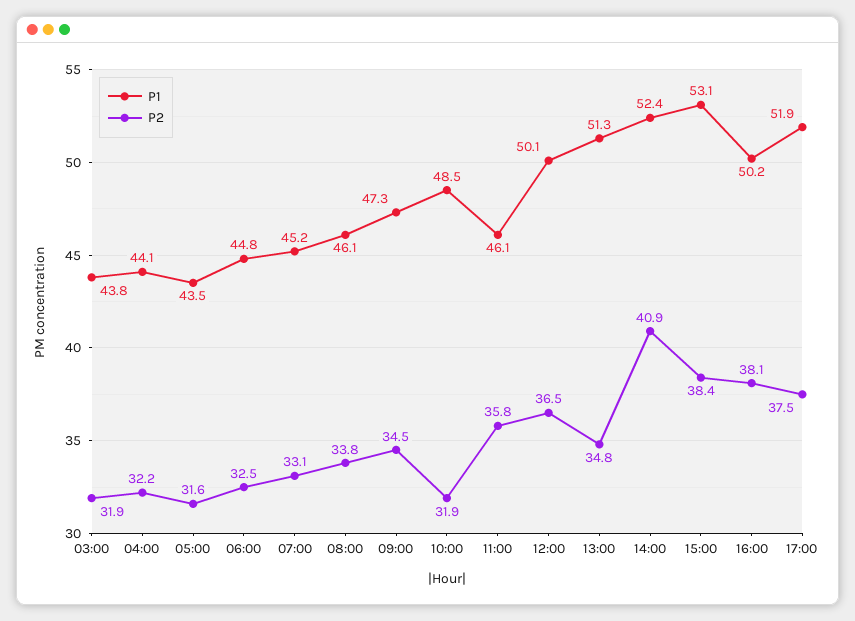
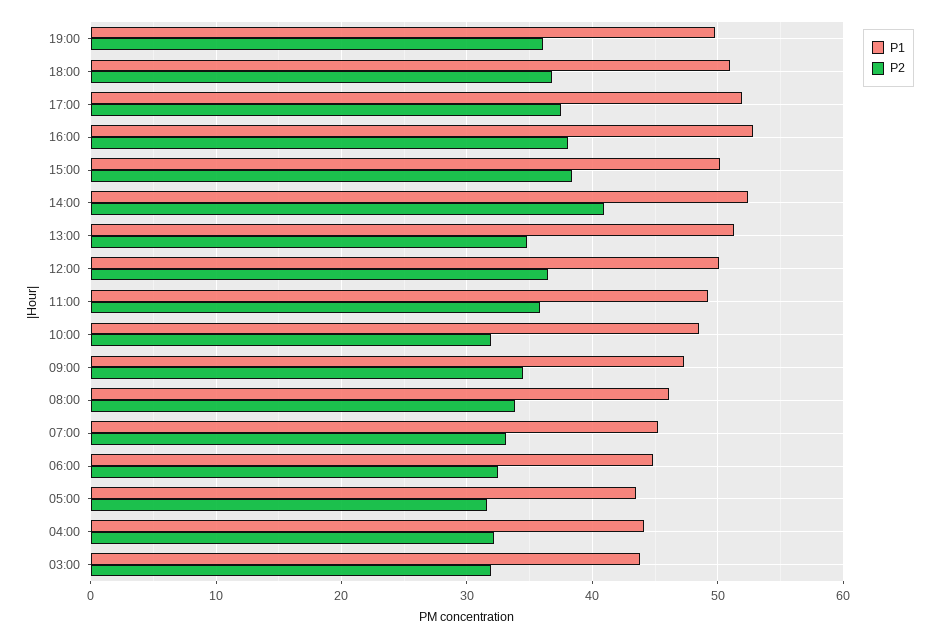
P1, 11:00: 46.1 -> 49
P1, 15:00: 53.1 -> 50
P1, 16:00: 50.2 -> 53
P1, 19:00: none -> 50
P2, 19:00: none -> 36
P1, 18:00: none -> 51
P2, 18:00: none -> 37

